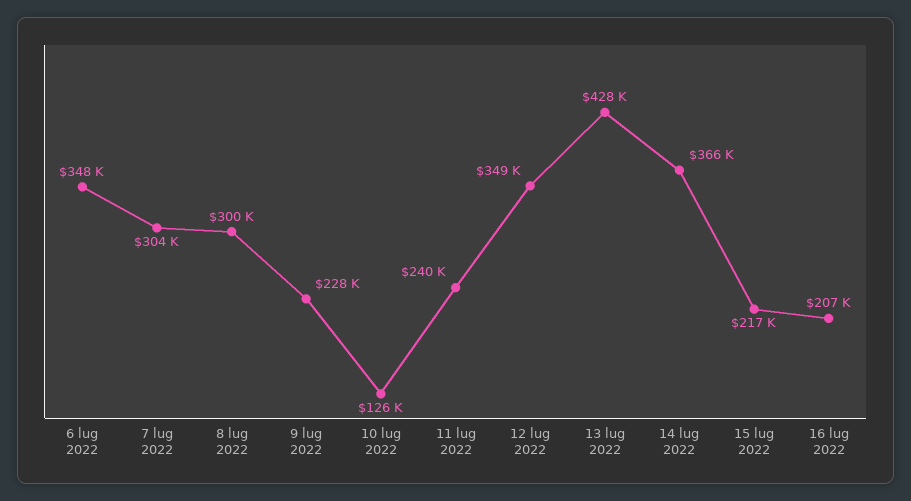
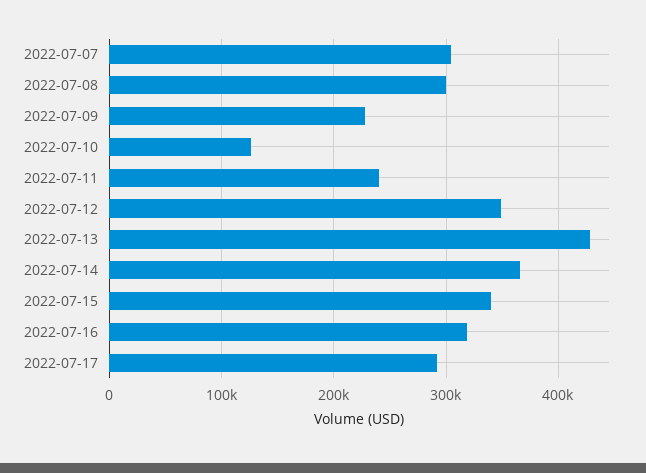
6 lug 2022: 348000 -> none
15 lug 2022: 217000 -> 340000
16 lug 2022: 207000 -> 320000
2022-07-17: none -> 290000

